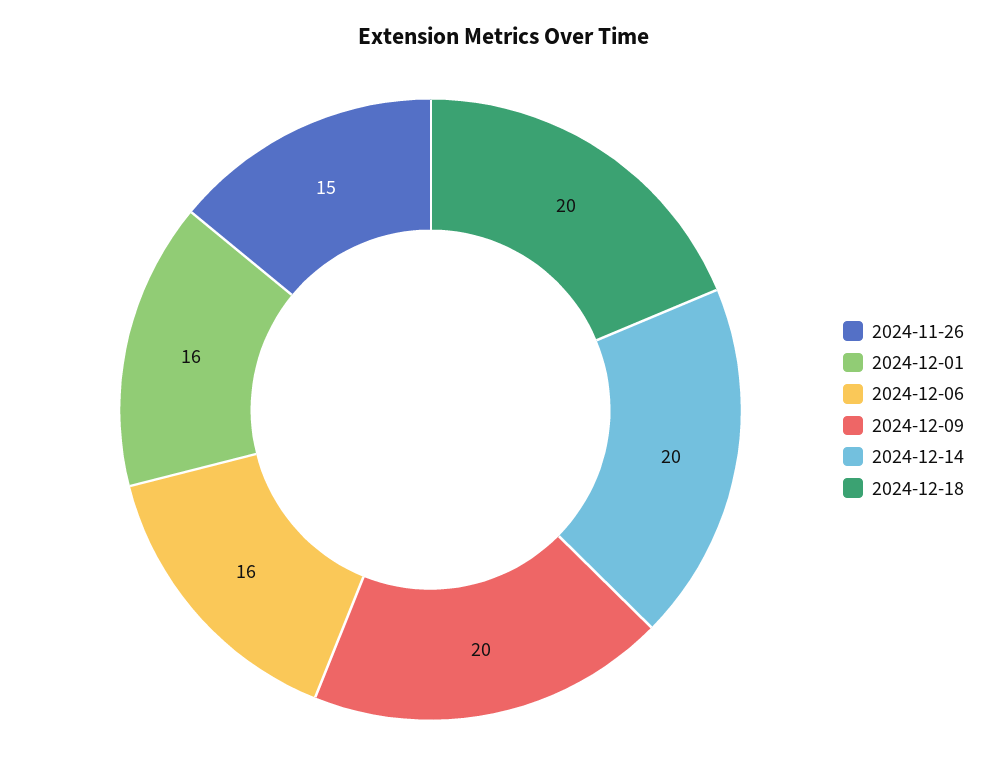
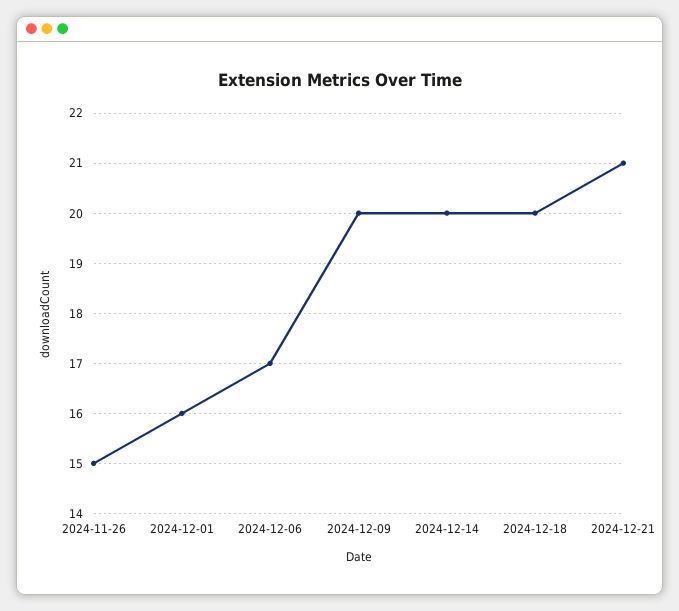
2024-12-06: 16 -> 17
2024-12-21: none -> 21

